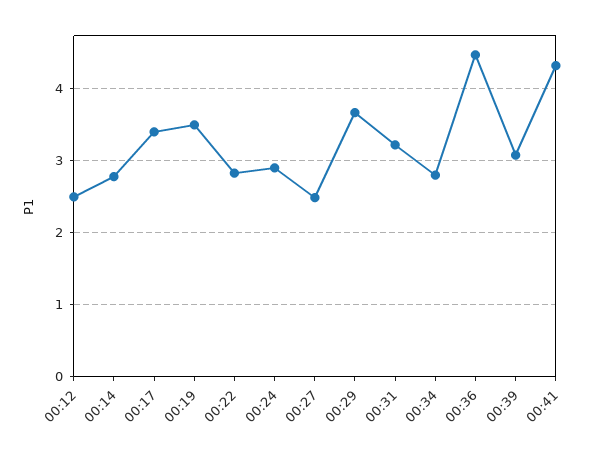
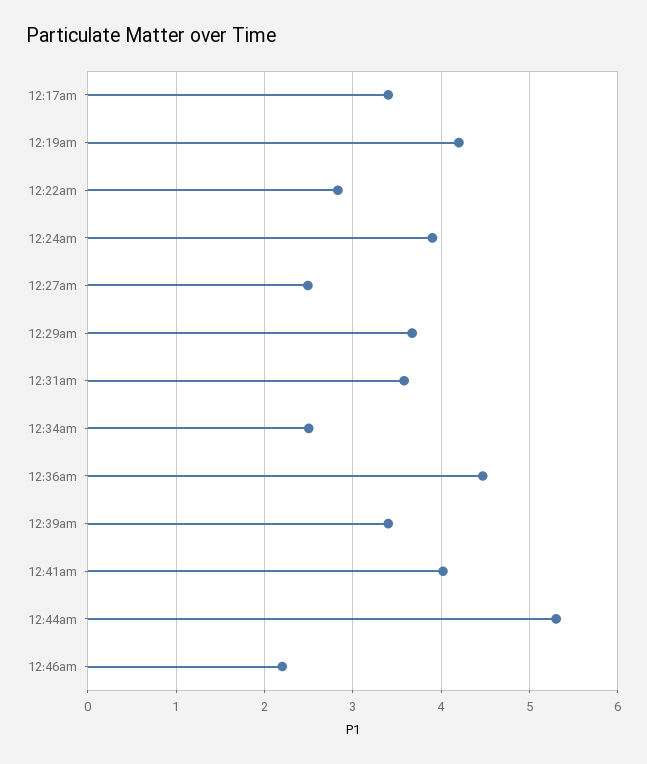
00:12: 2.5 -> none
00:14: 2.8 -> none
00:19: 3.5 -> 4.2
00:24: 2.9 -> 3.9
00:31: 3.2 -> 3.6
00:34: 2.8 -> 2.5
00:39: 3.1 -> 3.4
00:41: 4.3 -> 4
12:44am: none -> 5.3
12:46am: none -> 2.2

